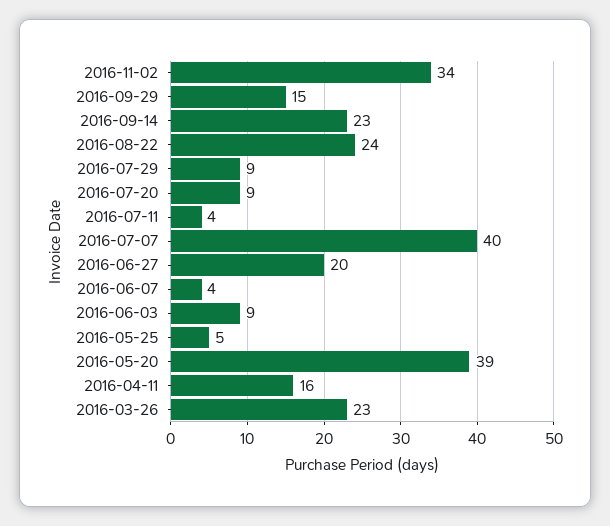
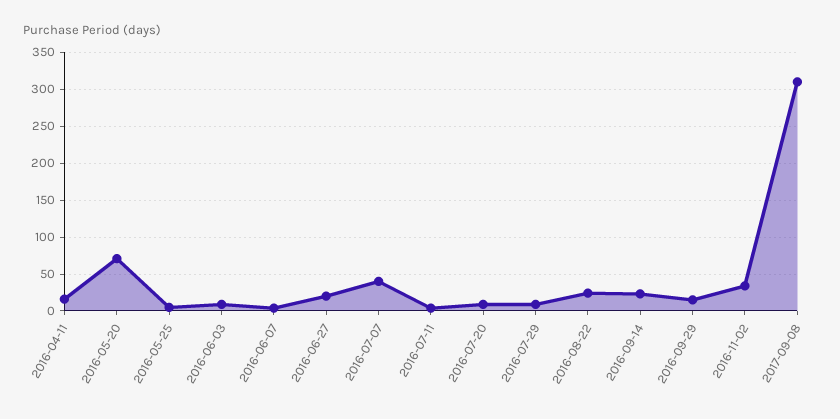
2016-05-20: 39 -> 70
2016-03-26: 23 -> none
2017-09-08: none -> 310

